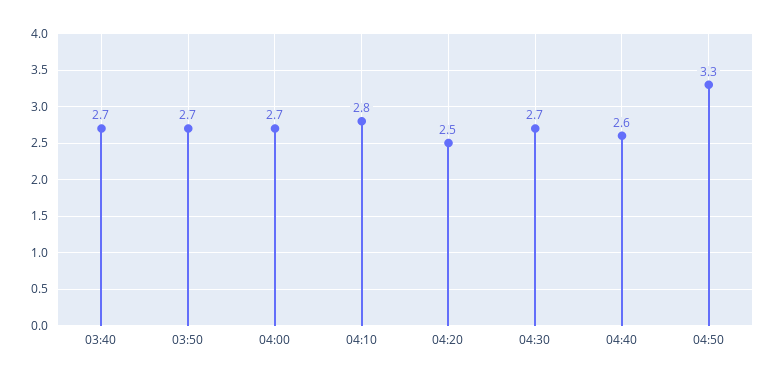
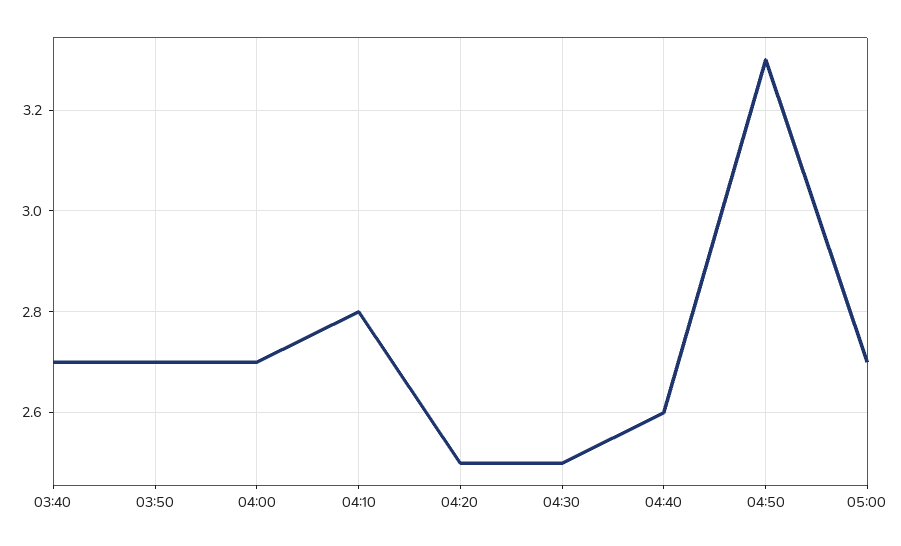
04:30: 2.7 -> 2.5
05:00: none -> 2.7

